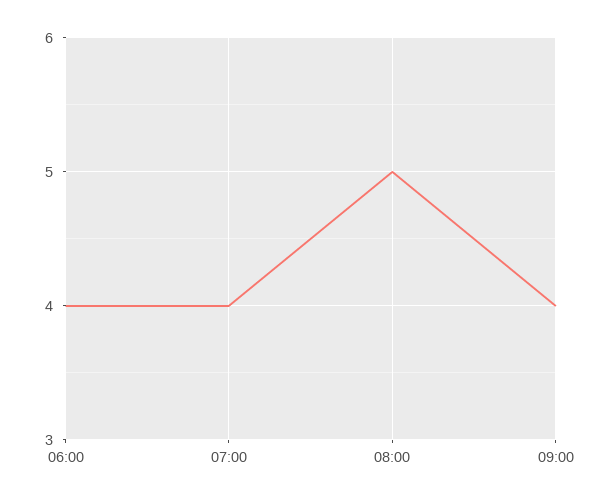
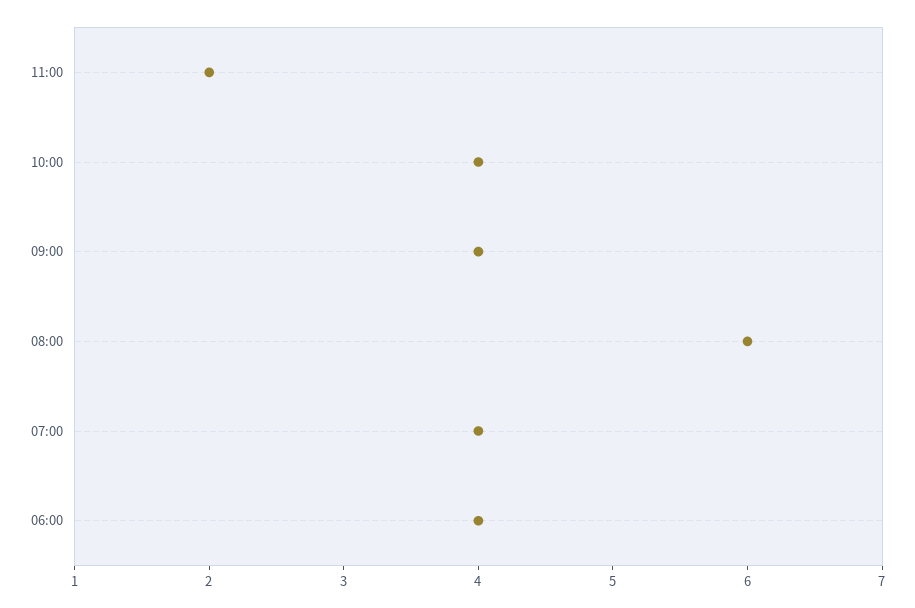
08:00: 5 -> 6
11:00: none -> 2
10:00: none -> 4

